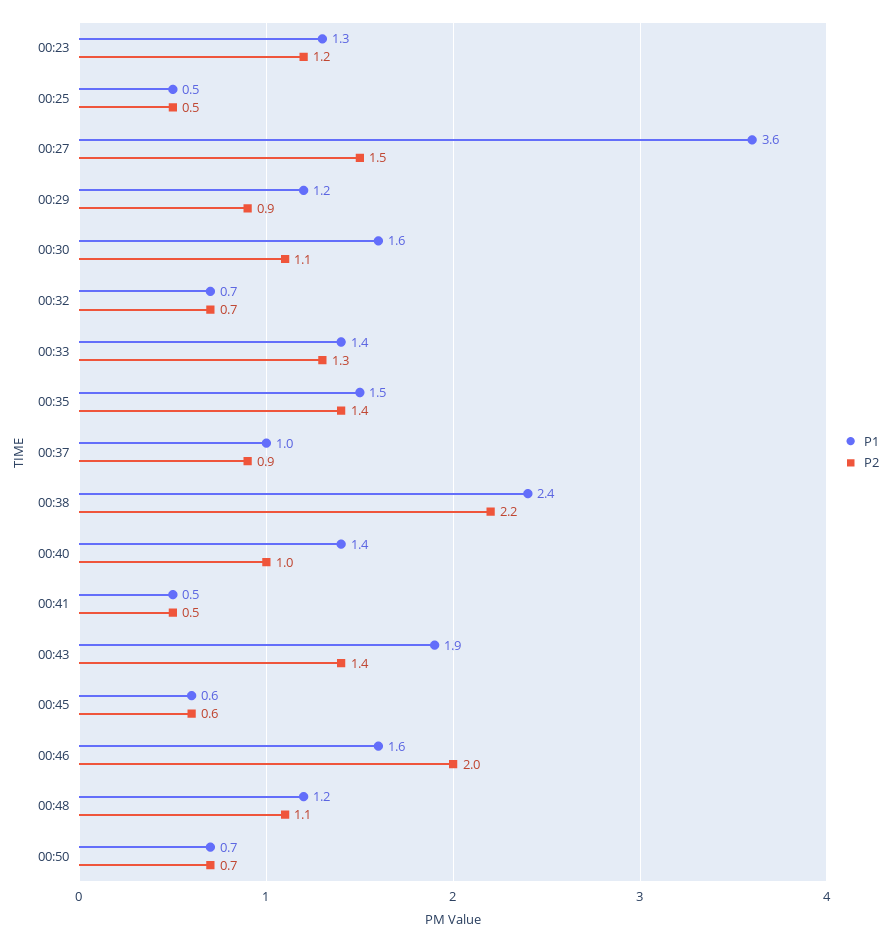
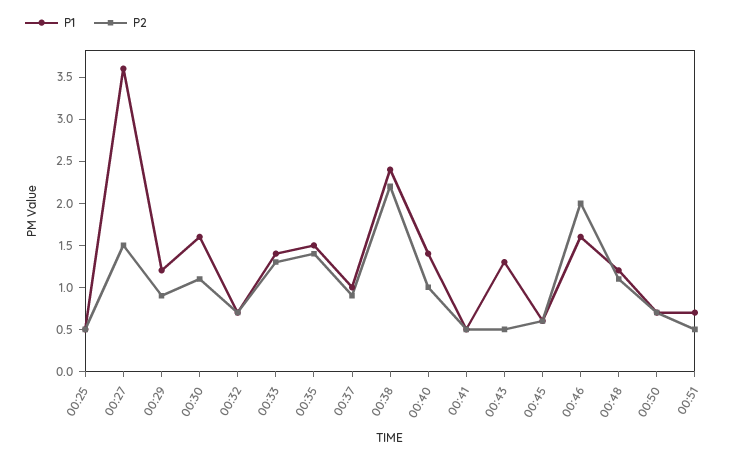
P1, 00:23: 1.3 -> none
P2, 00:23: 1.2 -> none
P1, 00:43: 1.9 -> 1.3
P2, 00:43: 1.4 -> 0.5
P1, 00:51: none -> 0.7
P2, 00:51: none -> 0.5

